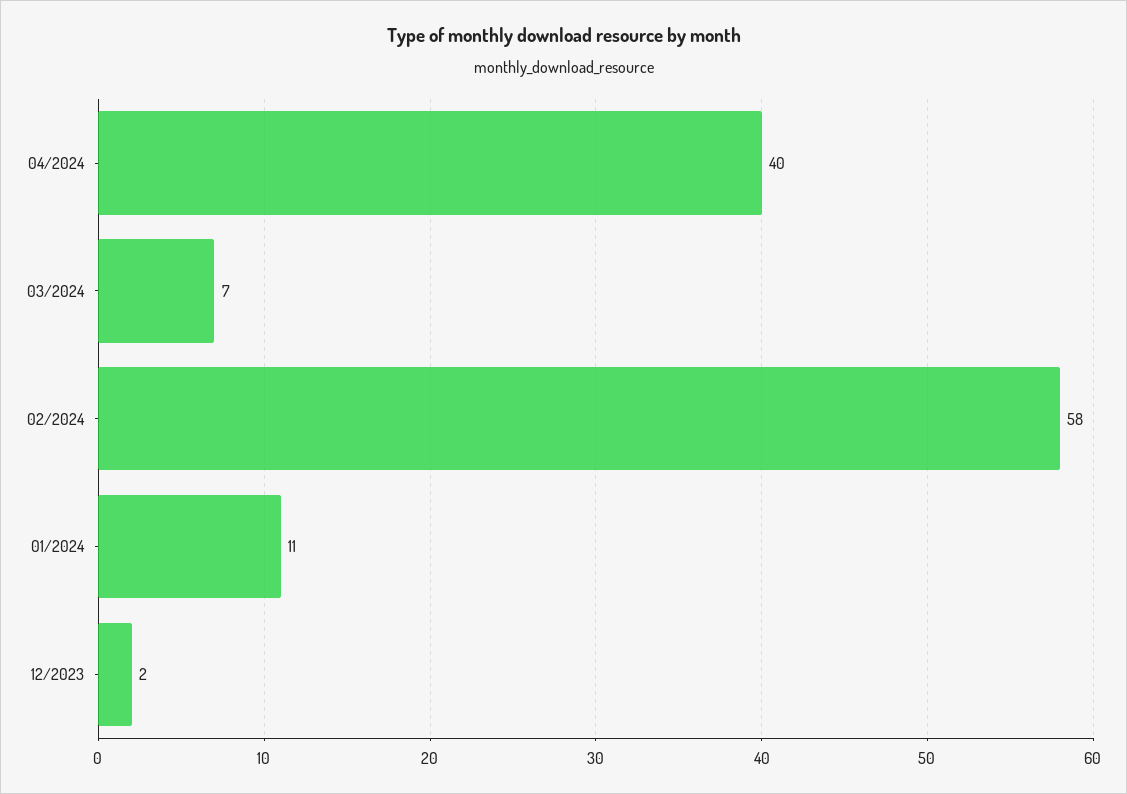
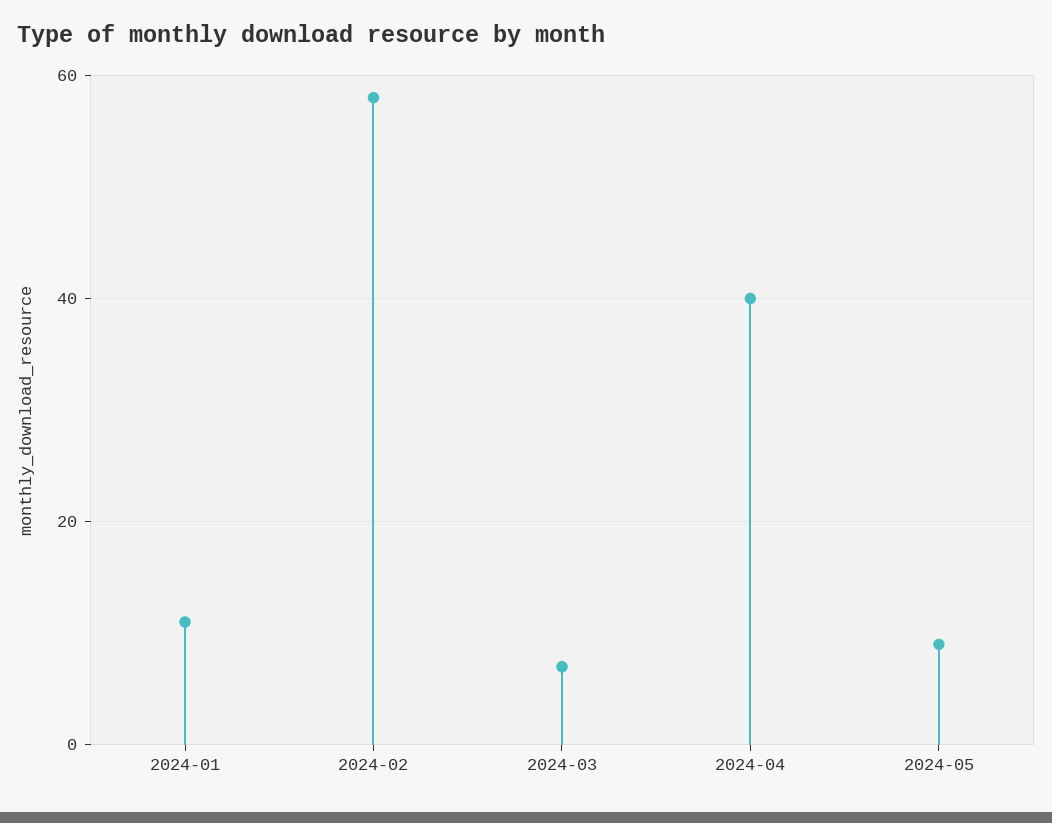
12/2023: 2 -> none
2024-05: none -> 10

